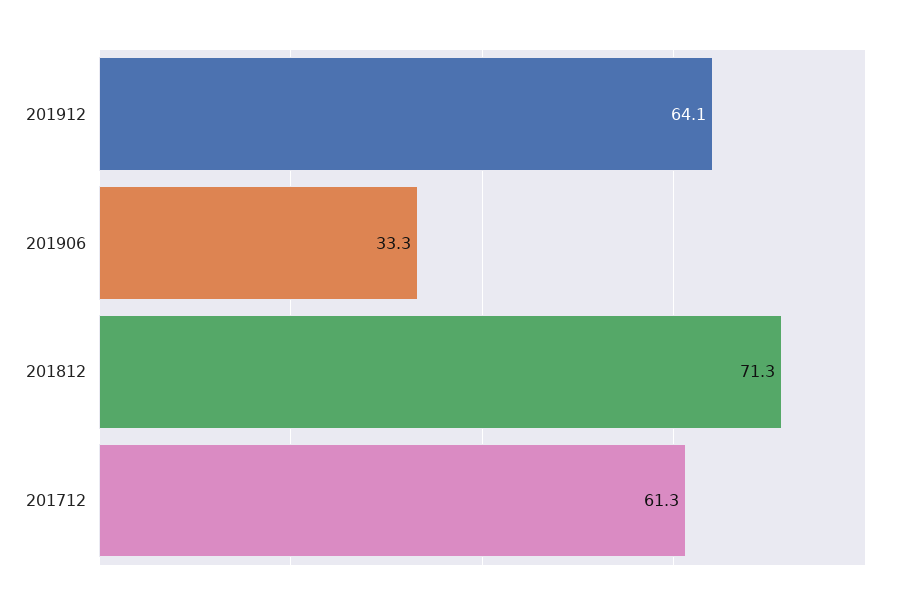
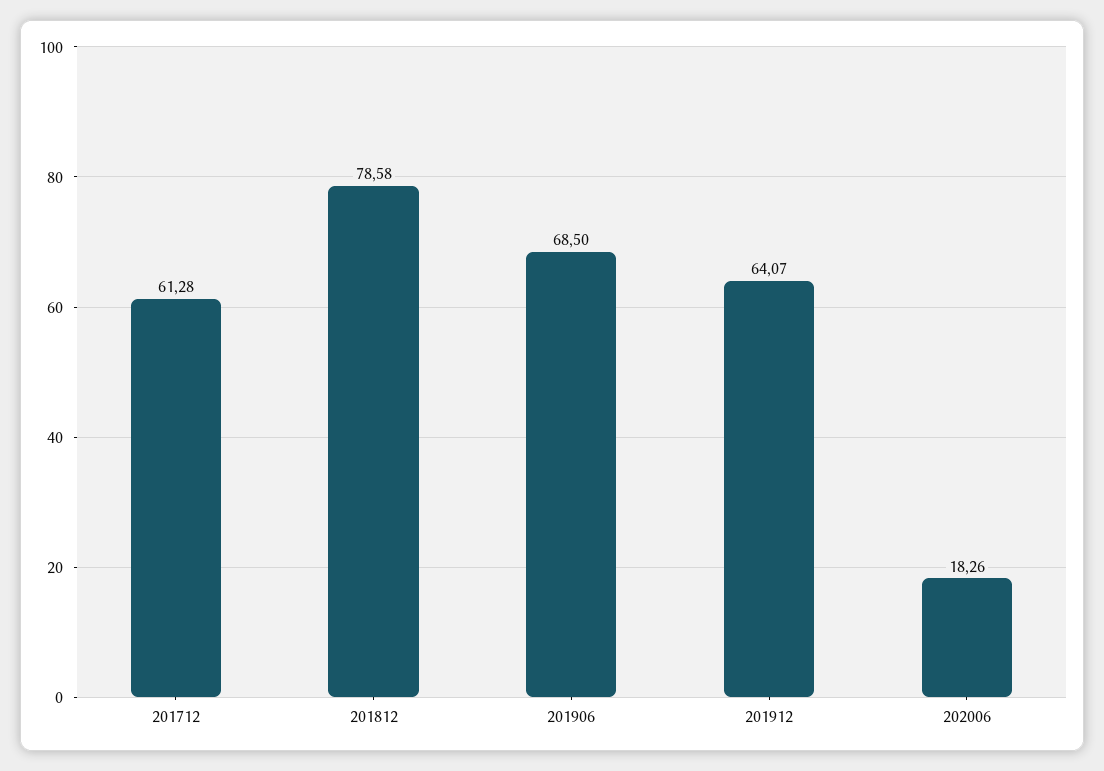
201906: 33.3 -> 68.5
201812: 71.3 -> 78.58
202006: none -> 18.26

